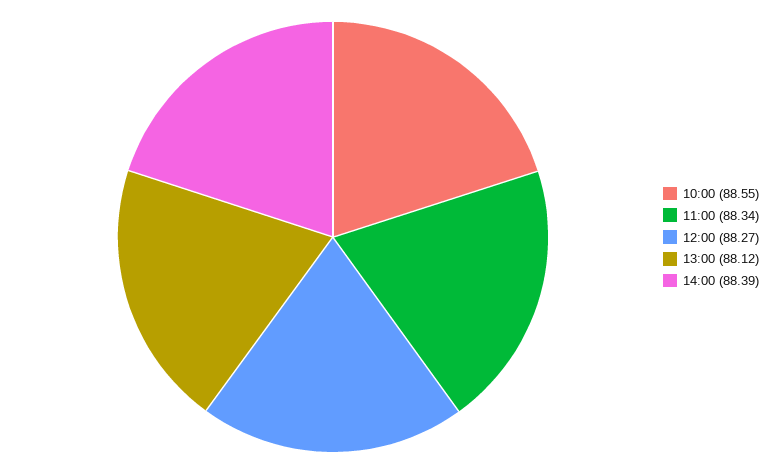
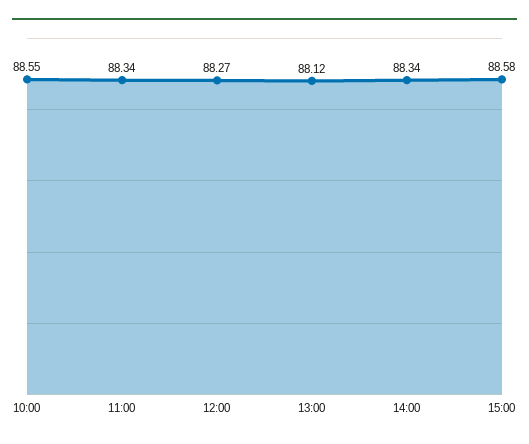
14:00: 88.39 -> 88.34
15:00: none -> 88.58

